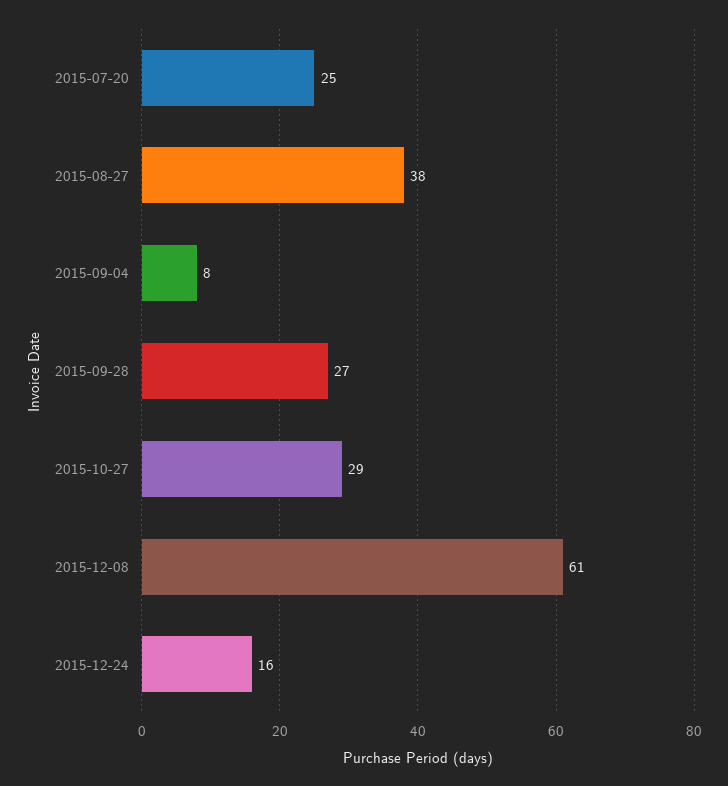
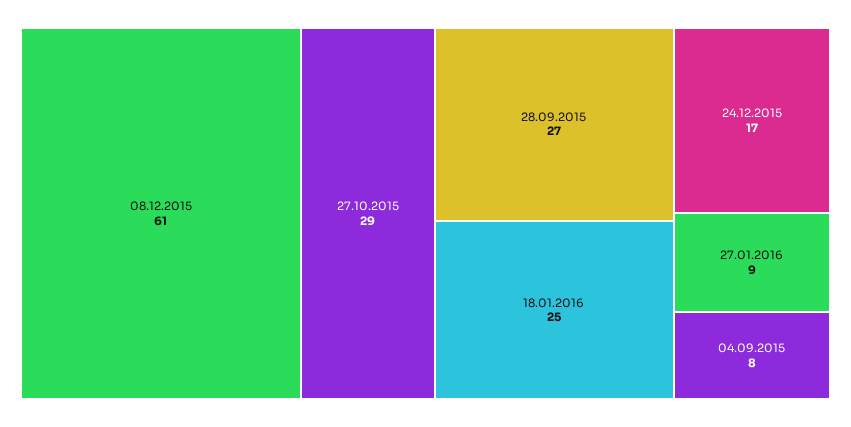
2015-07-20: 25 -> none
2015-08-27: 38 -> none
2015-12-24: 16 -> 17
18.01.2016: none -> 25
27.01.2016: none -> 9

